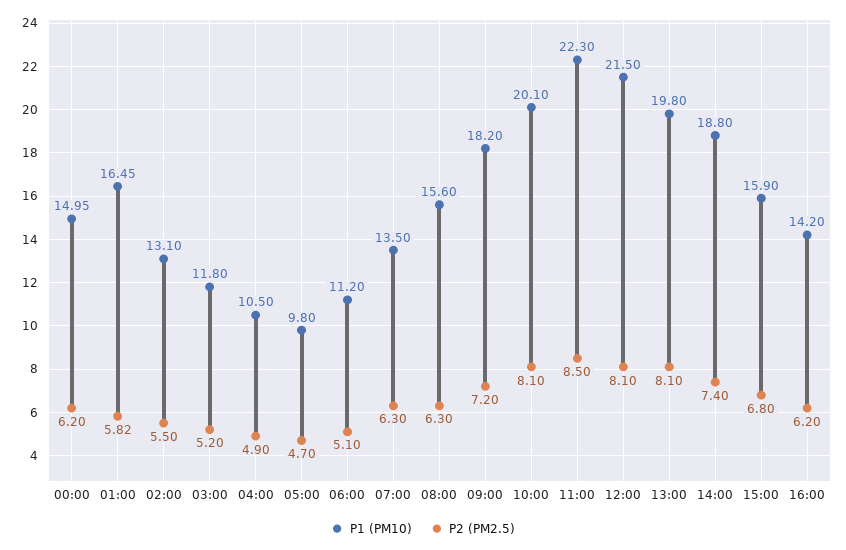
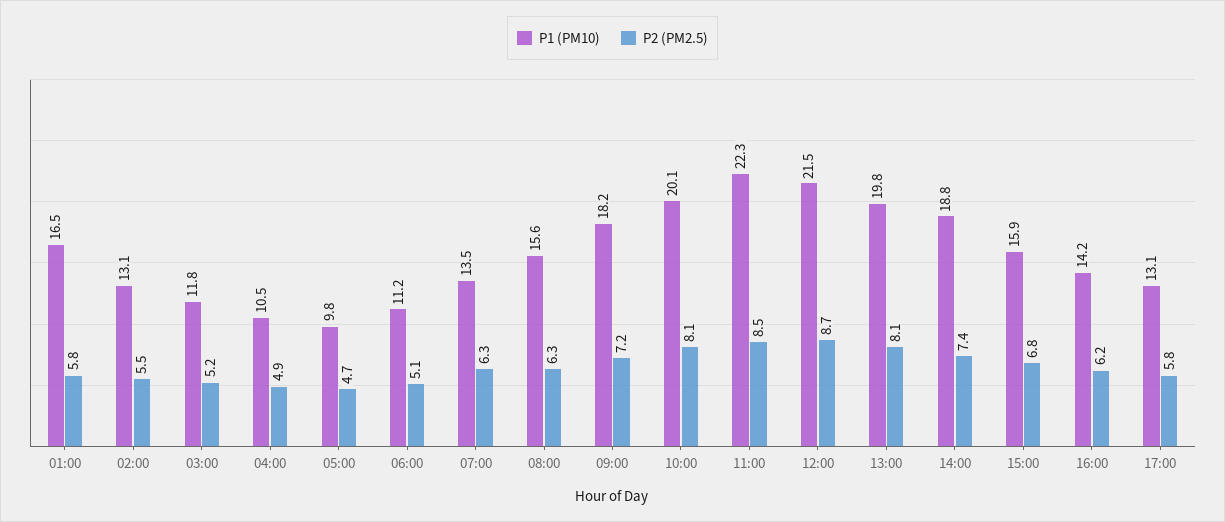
P1 (PM10), 00:00: 14.95 -> none
P2 (PM2.5), 00:00: 6.2 -> none
P2 (PM2.5), 12:00: 8.1 -> 8.7
P1 (PM10), 17:00: none -> 13.1
P2 (PM2.5), 17:00: none -> 5.8

